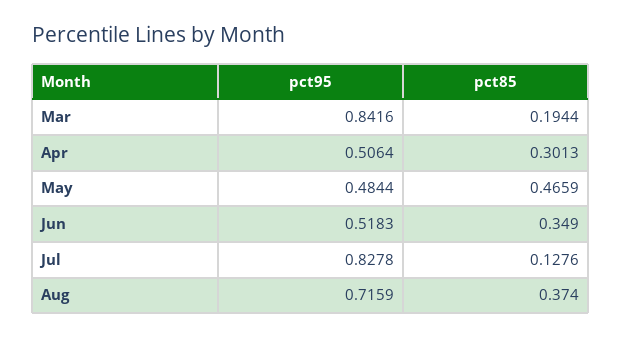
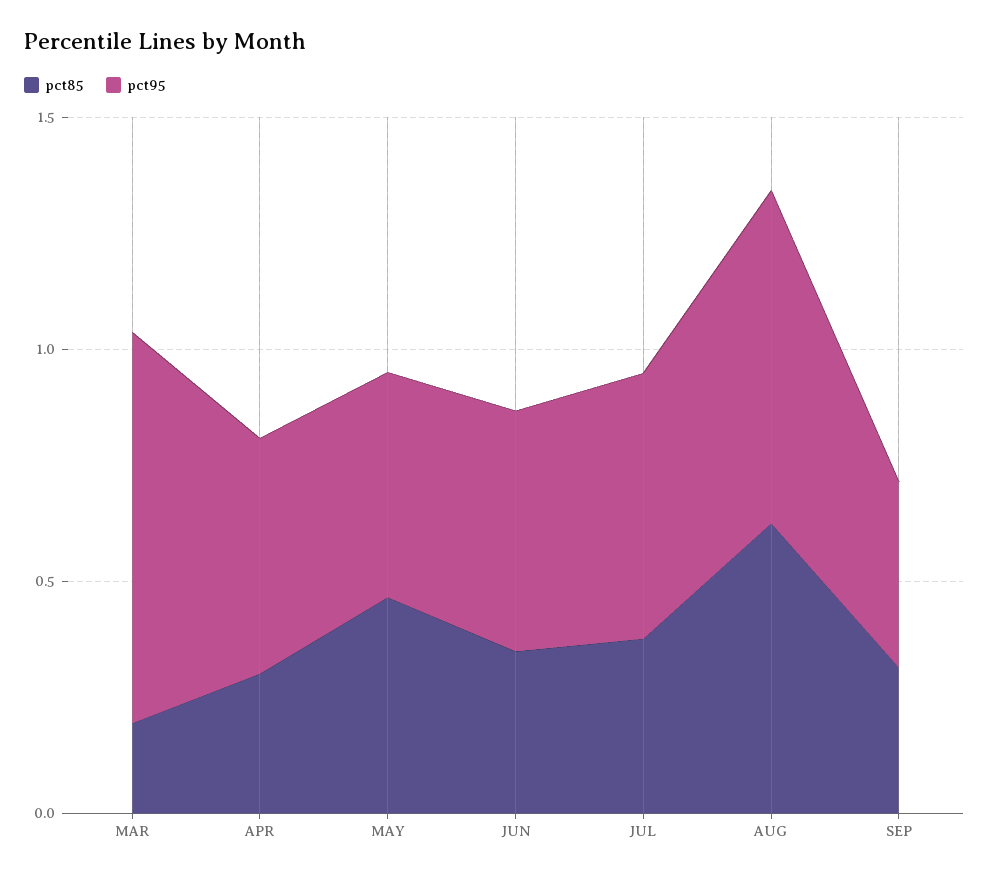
pct95, Jul: 0.8278 -> 0.6
pct85, Jul: 0.1276 -> 0.4
pct85, Aug: 0.374 -> 0.6
pct85, SEP: none -> 0.3
pct95, SEP: none -> 0.4

